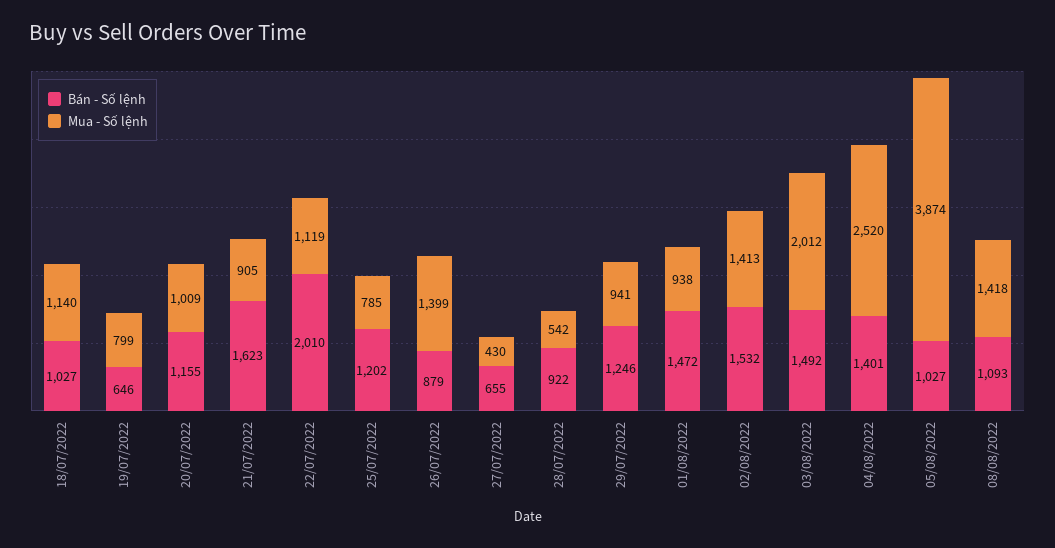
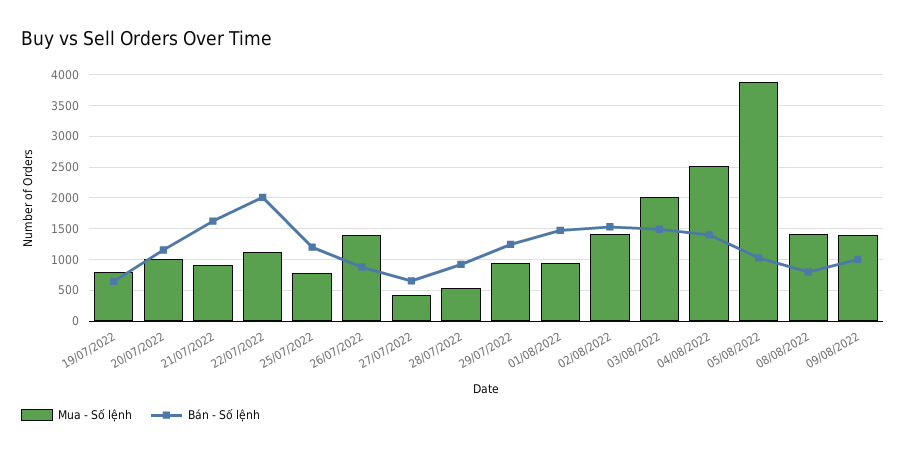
Bán - Số lệnh, 18/07/2022: 1027 -> none
Mua - Số lệnh, 18/07/2022: 1140 -> none
Bán - Số lệnh, 08/08/2022: 1093 -> 800
Mua - Số lệnh, 09/08/2022: none -> 1400
Bán - Số lệnh, 09/08/2022: none -> 1000

